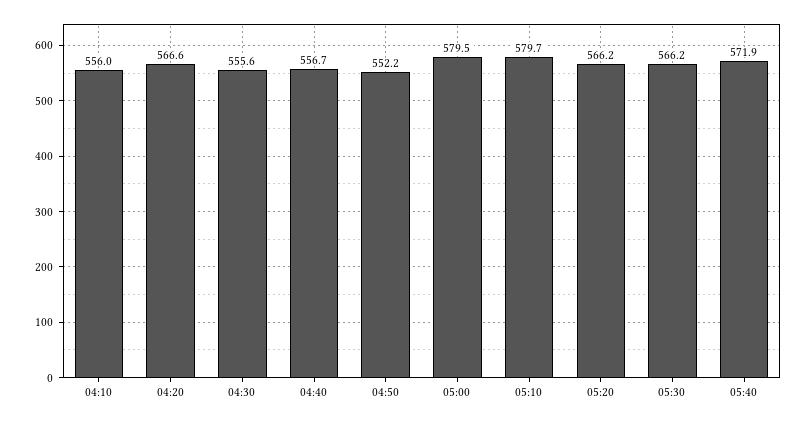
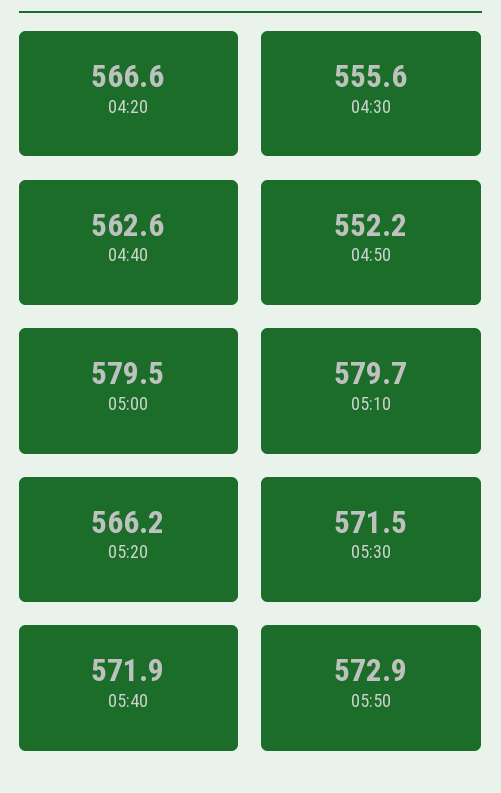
04:10: 556 -> none
04:40: 556.7 -> 562.6
05:30: 566.2 -> 571.5
05:50: none -> 572.9

